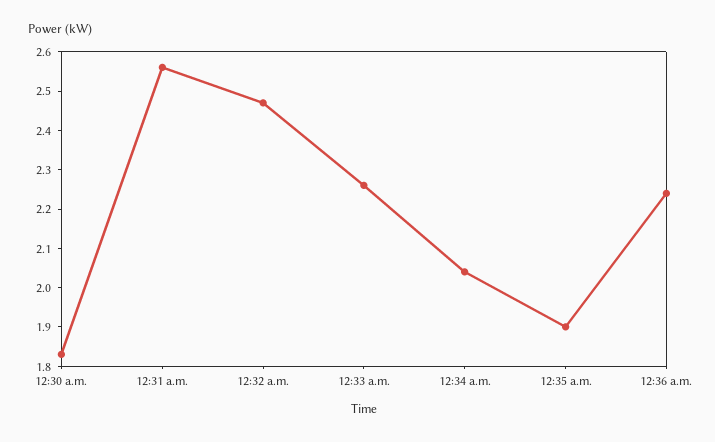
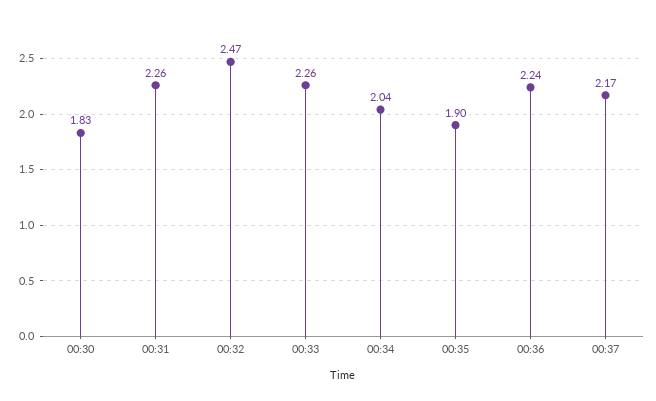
12:31 a.m.: 2.55 -> 2.26
00:37: none -> 2.17

